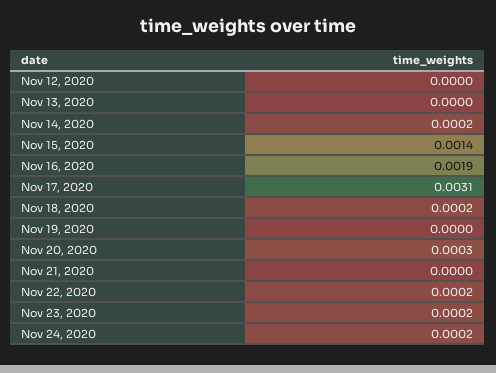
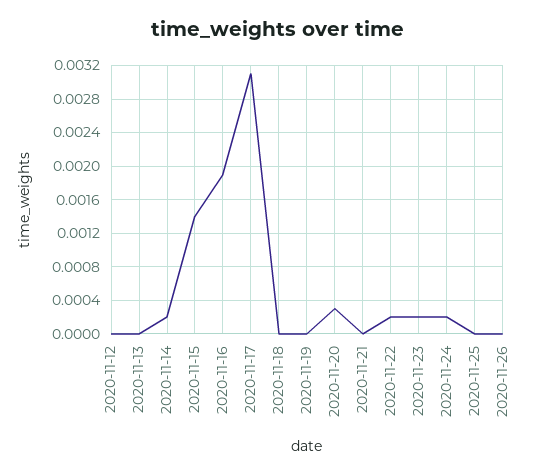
Nov 18, 2020: 0.0002 -> 0
2020-11-25: none -> 0
2020-11-26: none -> 0

